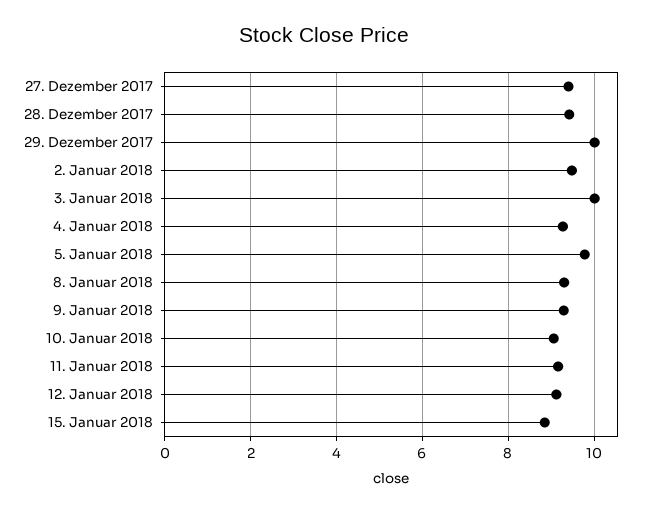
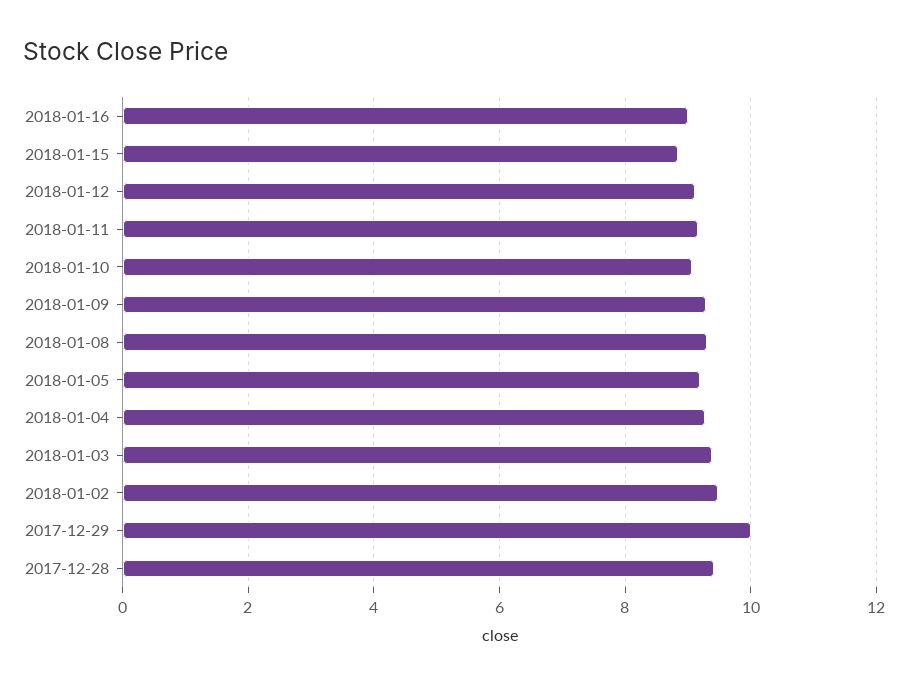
27. Dezember 2017: 9.4 -> none
3. Januar 2018: 10 -> 9.4
5. Januar 2018: 9.8 -> 9.2
2018-01-16: none -> 9

